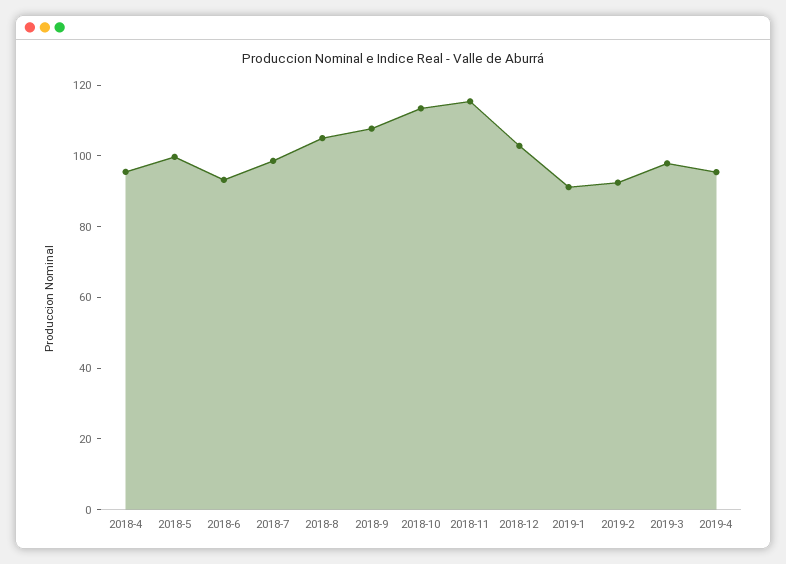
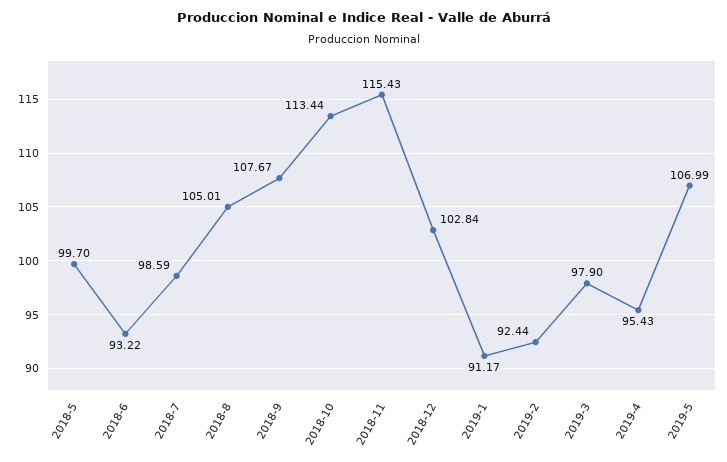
2018-4: 95 -> none
2019-5: none -> 106.99

